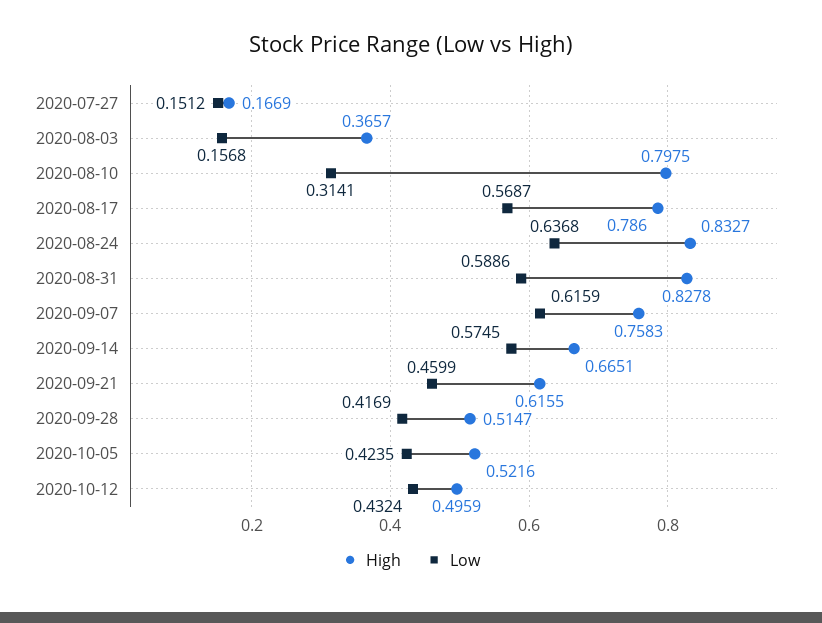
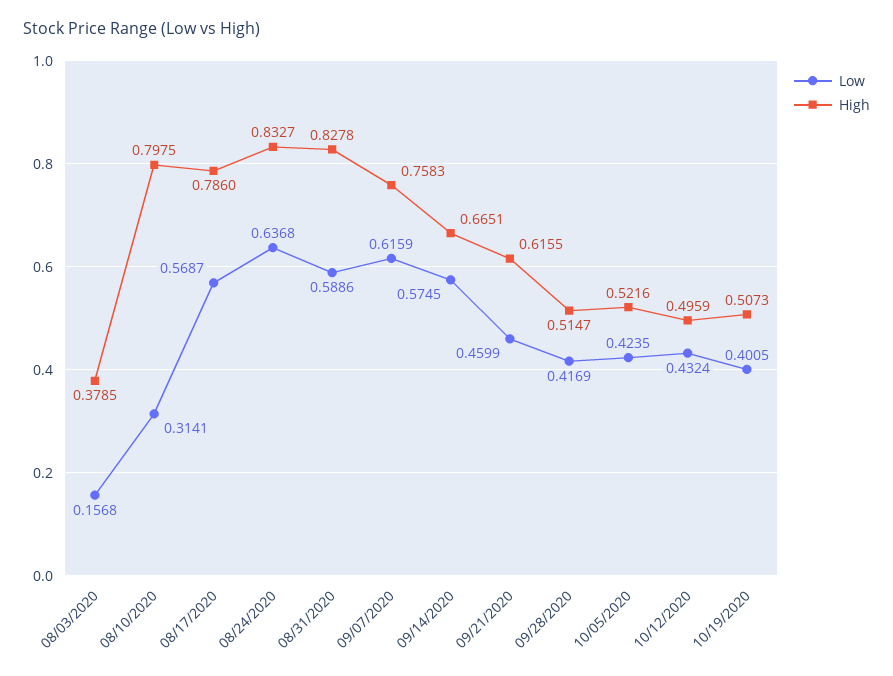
High, 2020-07-27: 0.1669 -> none
Low, 2020-07-27: 0.1512 -> none
High, 2020-08-03: 0.3657 -> 0.3785
Low, 10/19/2020: none -> 0.4005
High, 10/19/2020: none -> 0.5073

